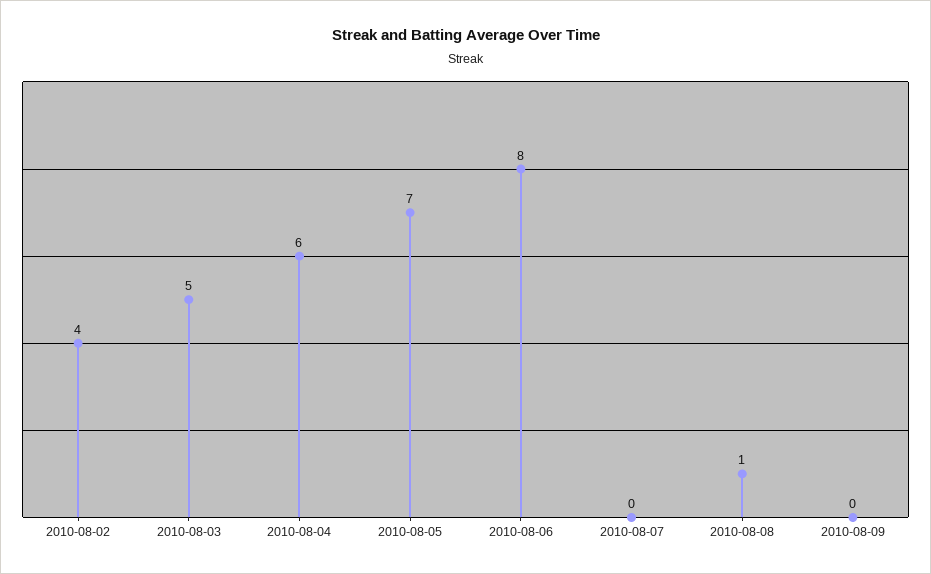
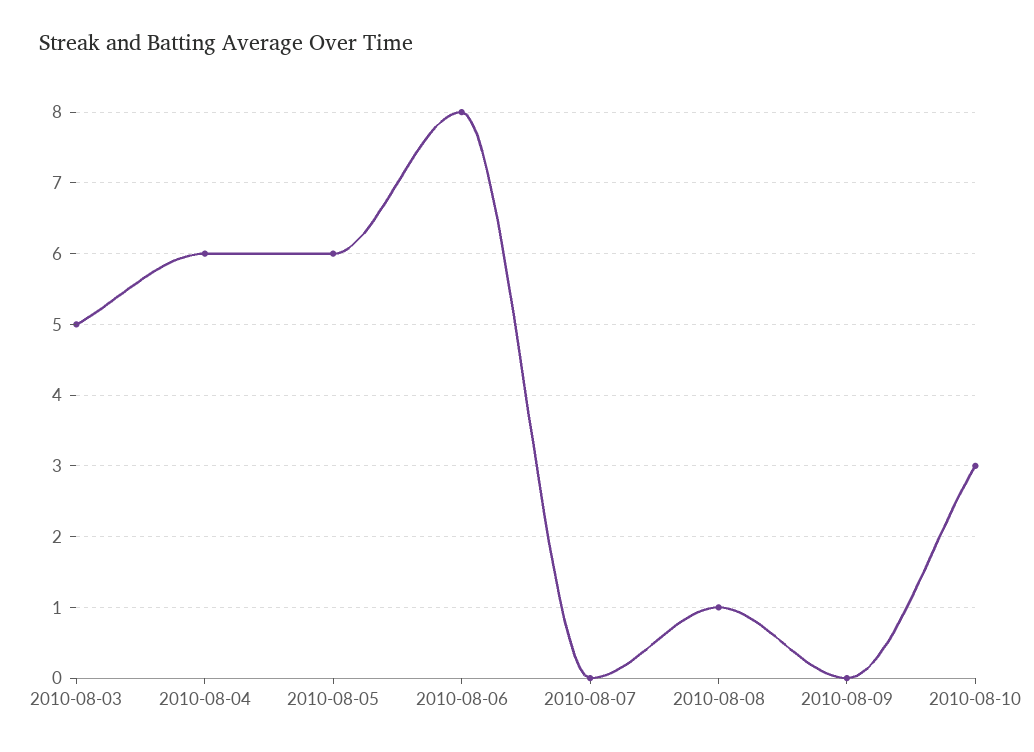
2010-08-02: 4 -> none
2010-08-05: 7 -> 6
2010-08-10: none -> 3

